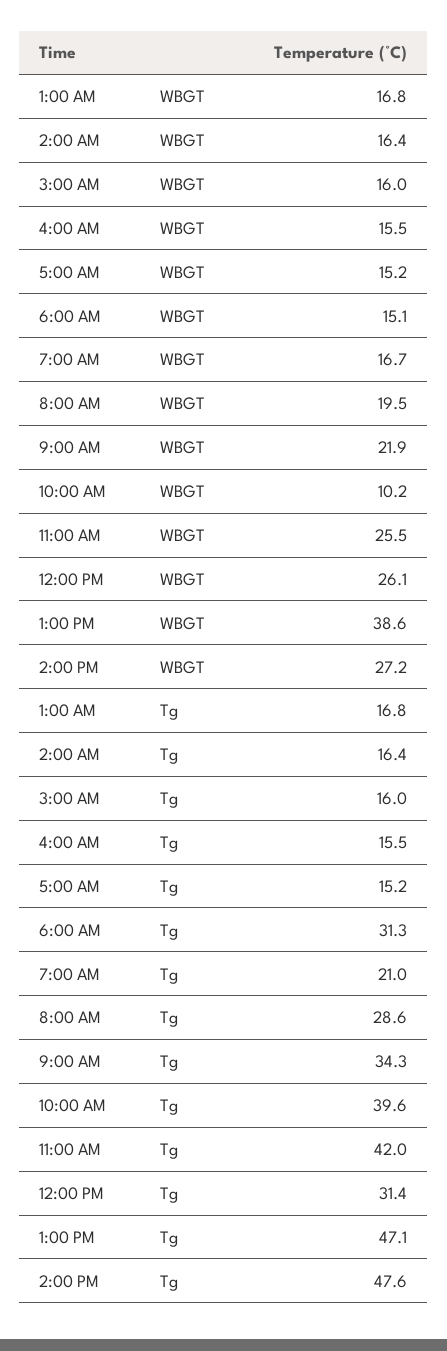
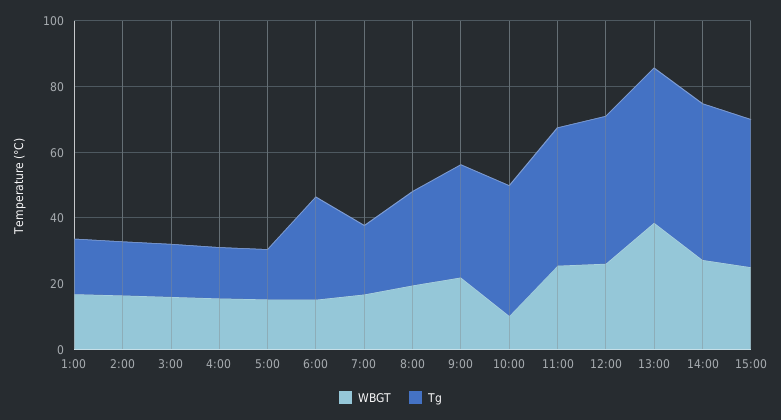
Tg, 12:00 PM: 31.4 -> 45
WBGT, 15:00: none -> 25
Tg, 15:00: none -> 45

